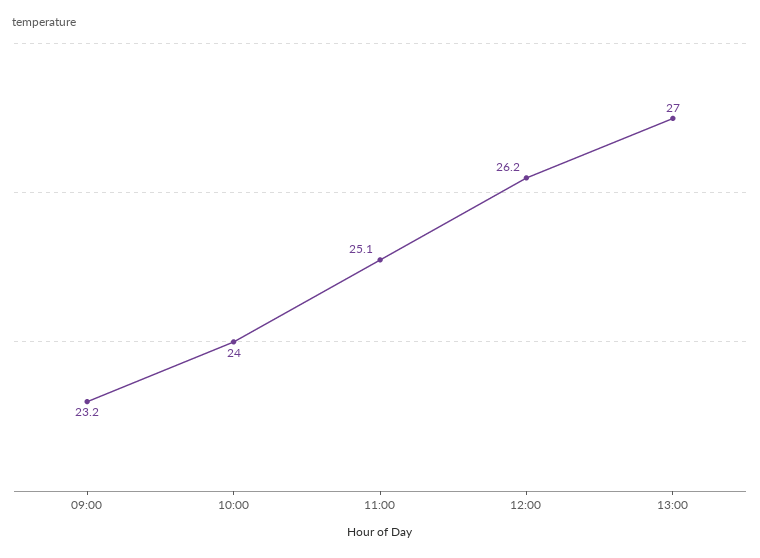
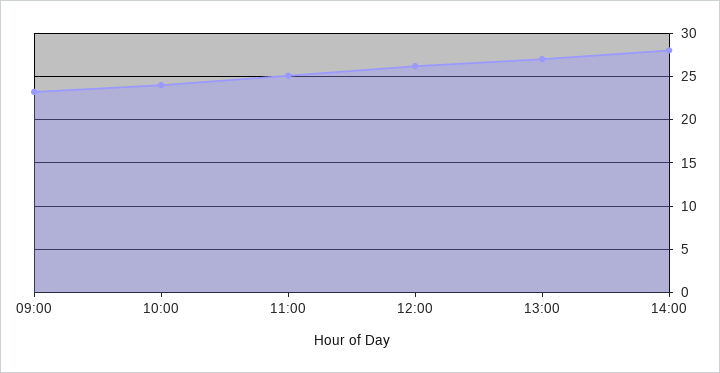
14:00: none -> 28

